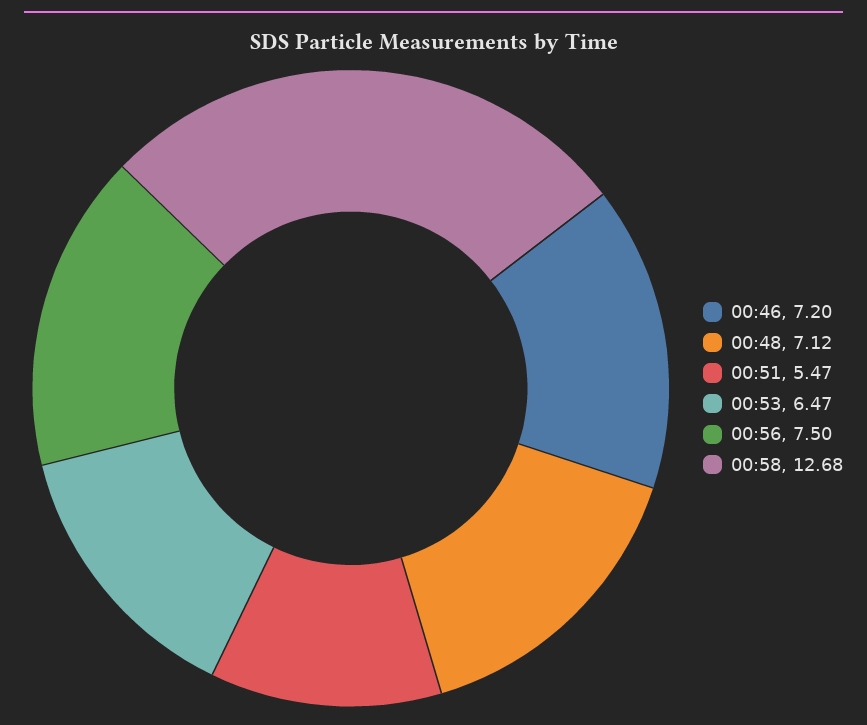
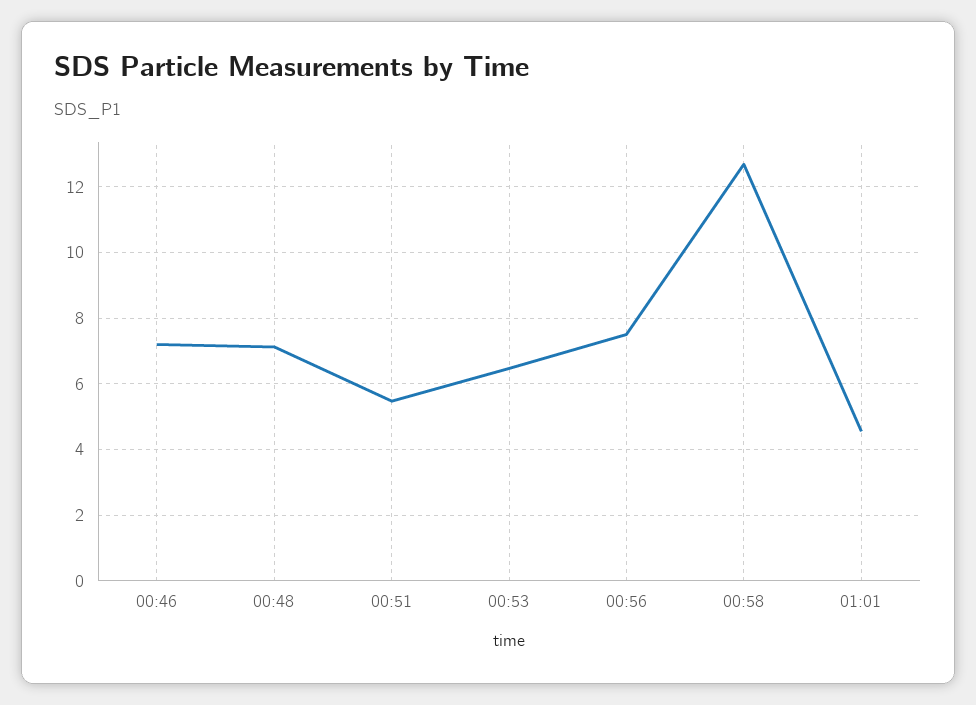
01:01: none -> 4.6

